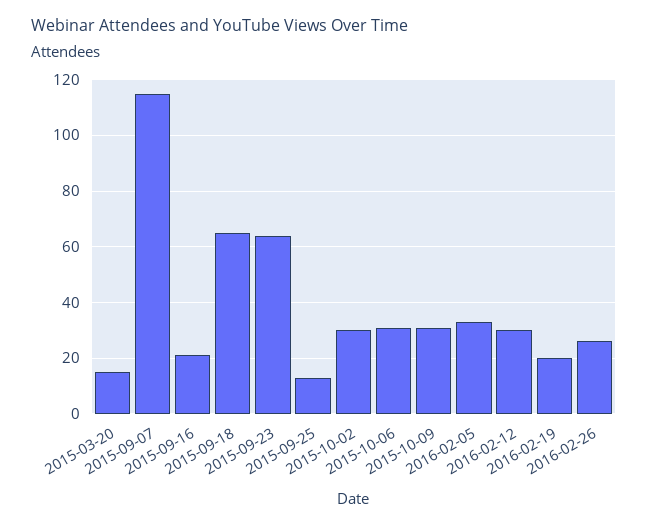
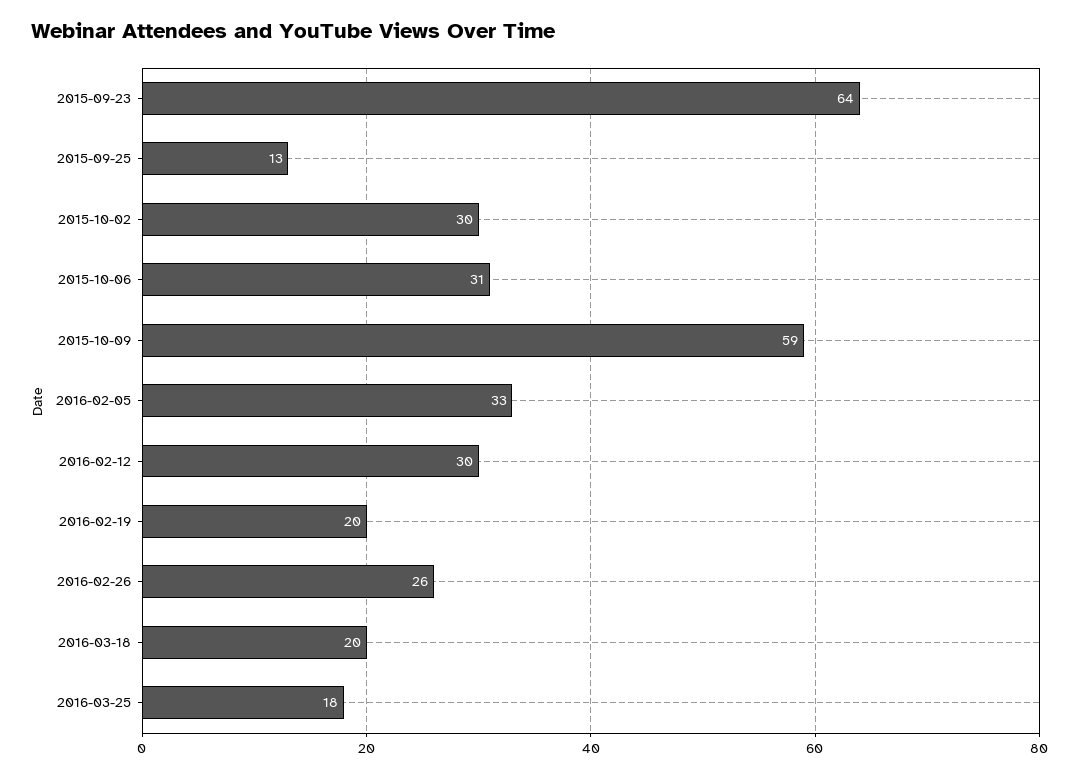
2015-03-20: 15 -> none
2015-09-07: 115 -> none
2015-09-16: 20 -> none
2015-09-18: 65 -> none
2015-10-09: 30 -> 59
2016-03-18: none -> 20
2016-03-25: none -> 18

